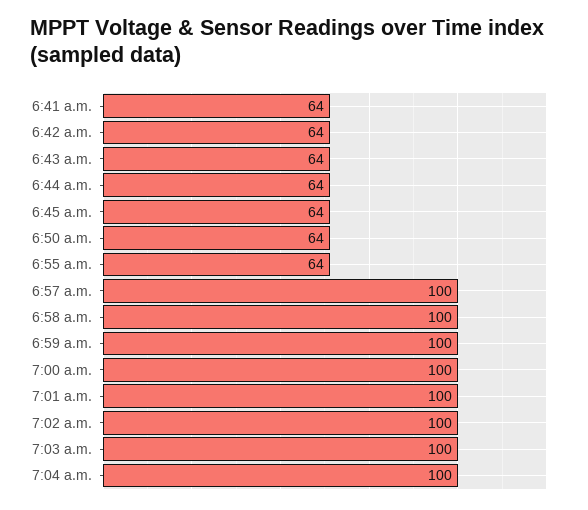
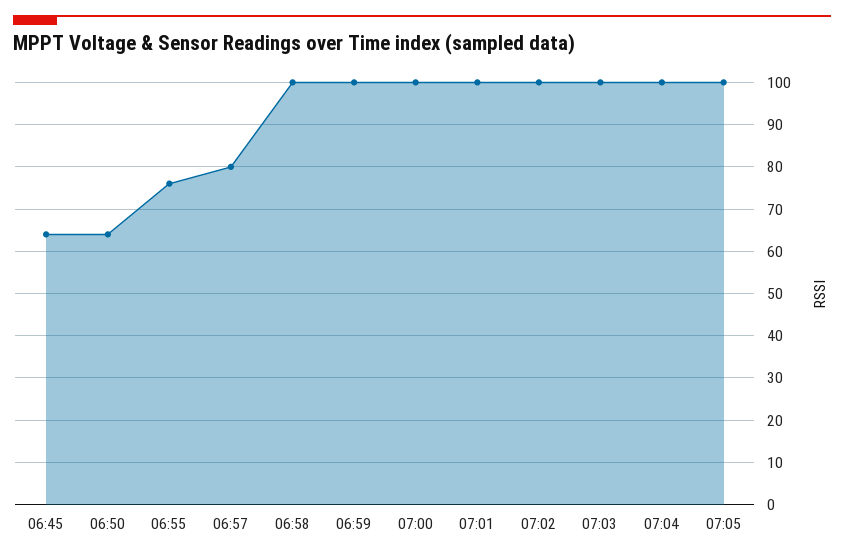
6:41 a.m.: 64 -> none
6:42 a.m.: 64 -> none
6:43 a.m.: 64 -> none
6:44 a.m.: 64 -> none
6:55 a.m.: 64 -> 75
6:57 a.m.: 100 -> 80
07:05: none -> 100

